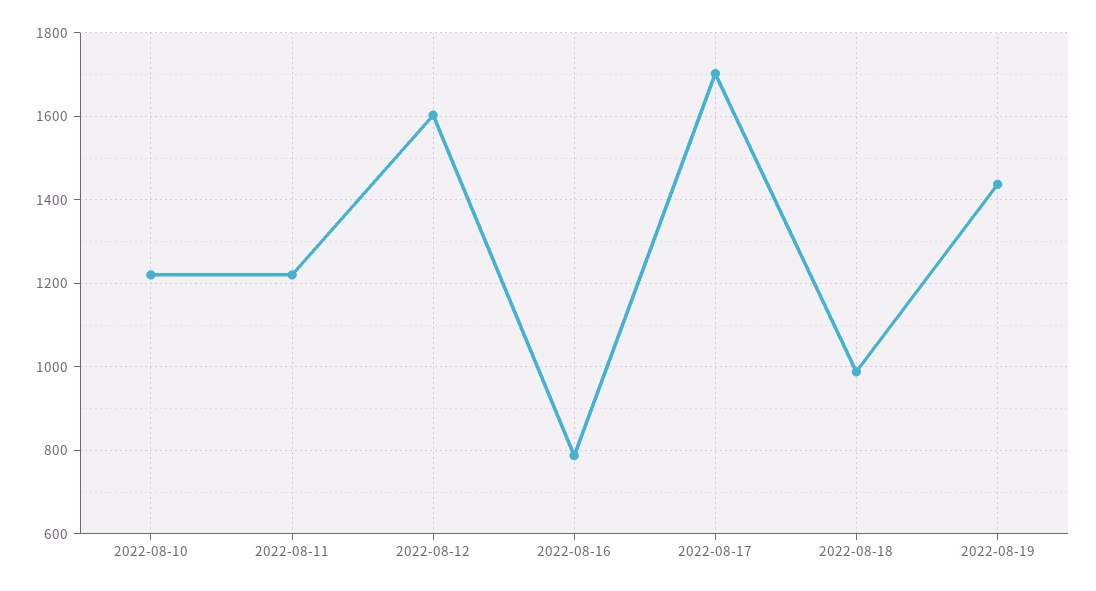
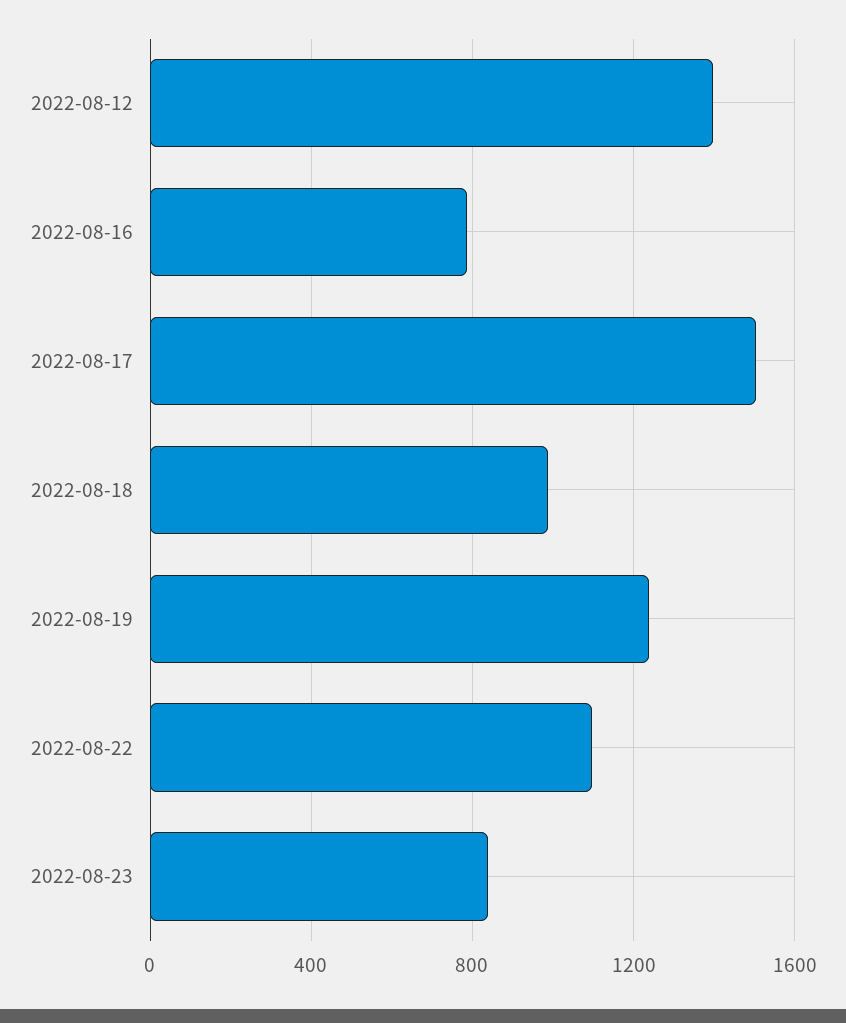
2022-08-10: 1220 -> none
2022-08-11: 1220 -> none
2022-08-12: 1600 -> 1400
2022-08-17: 1700 -> 1500
2022-08-19: 1440 -> 1250
2022-08-22: none -> 1100
2022-08-23: none -> 850

